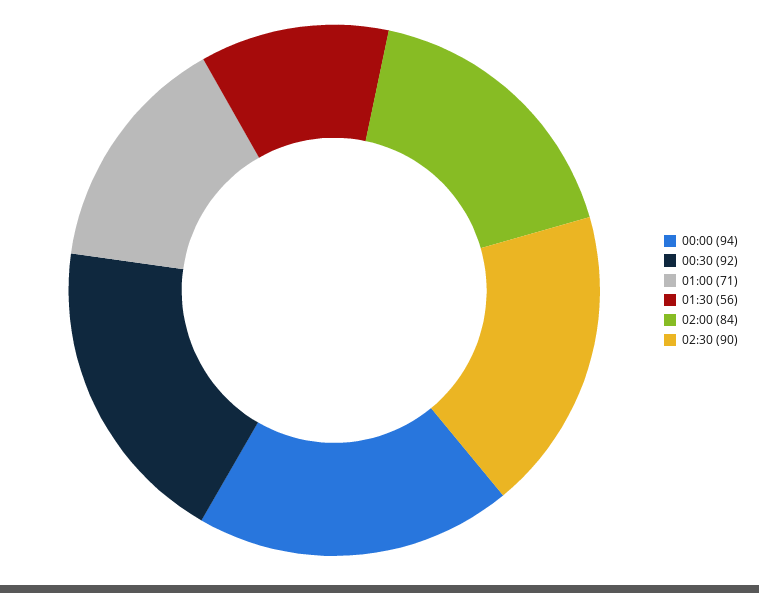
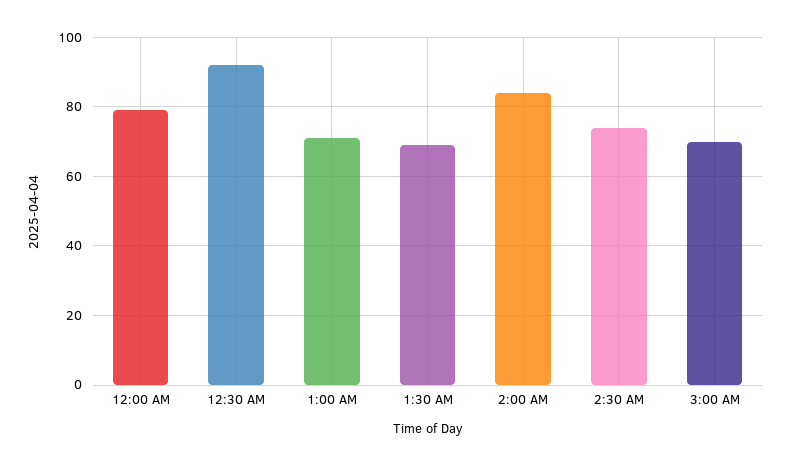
00:00: 94 -> 80
01:30: 56 -> 70
02:30: 90 -> 75
3:00 AM: none -> 70

